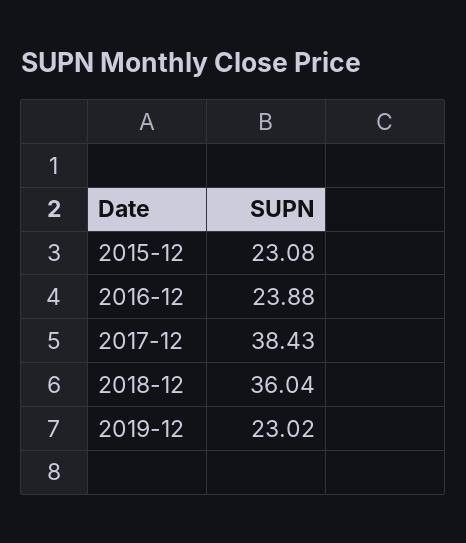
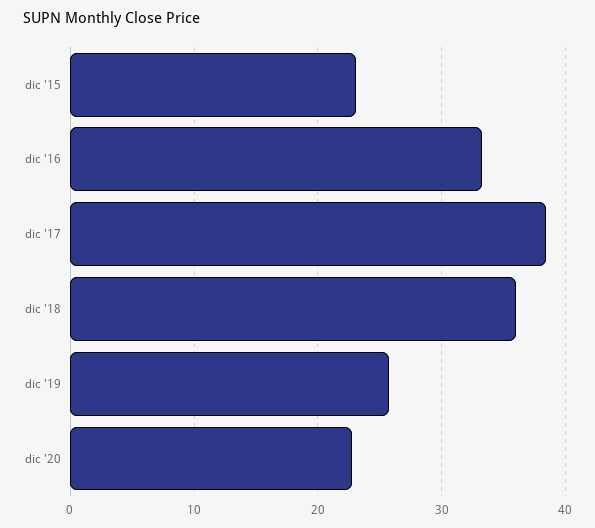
2016-12: 23.88 -> 33
2019-12: 23.02 -> 26
dic '20: none -> 23

